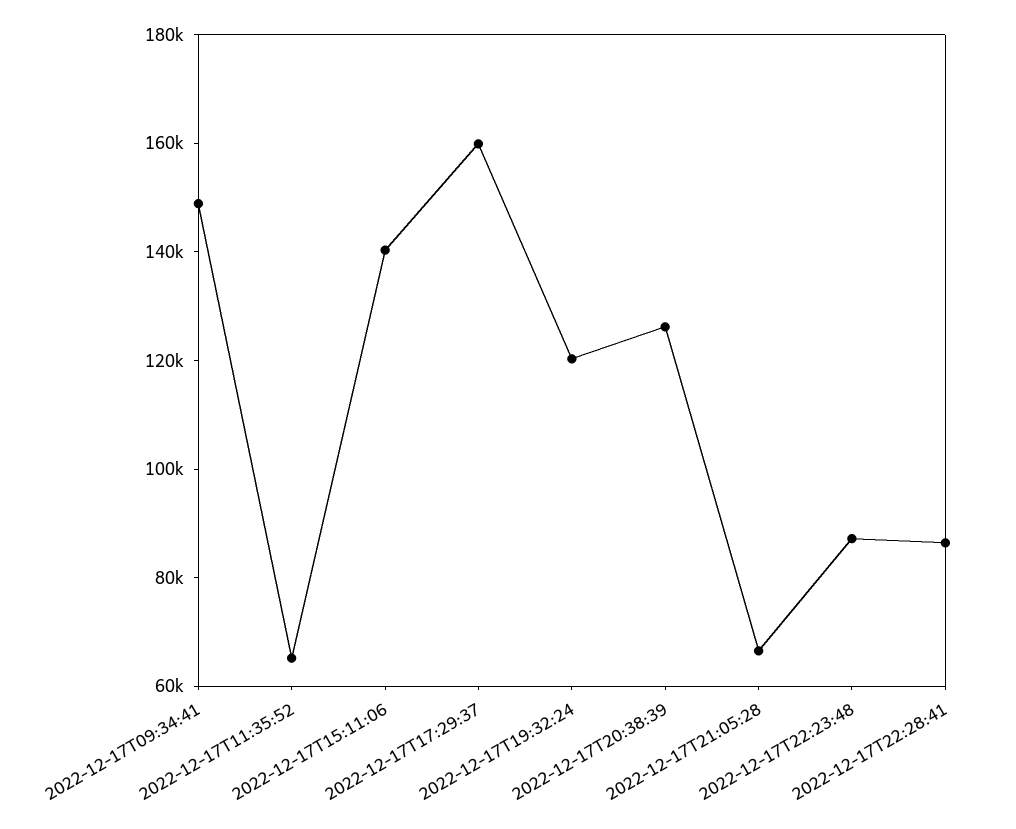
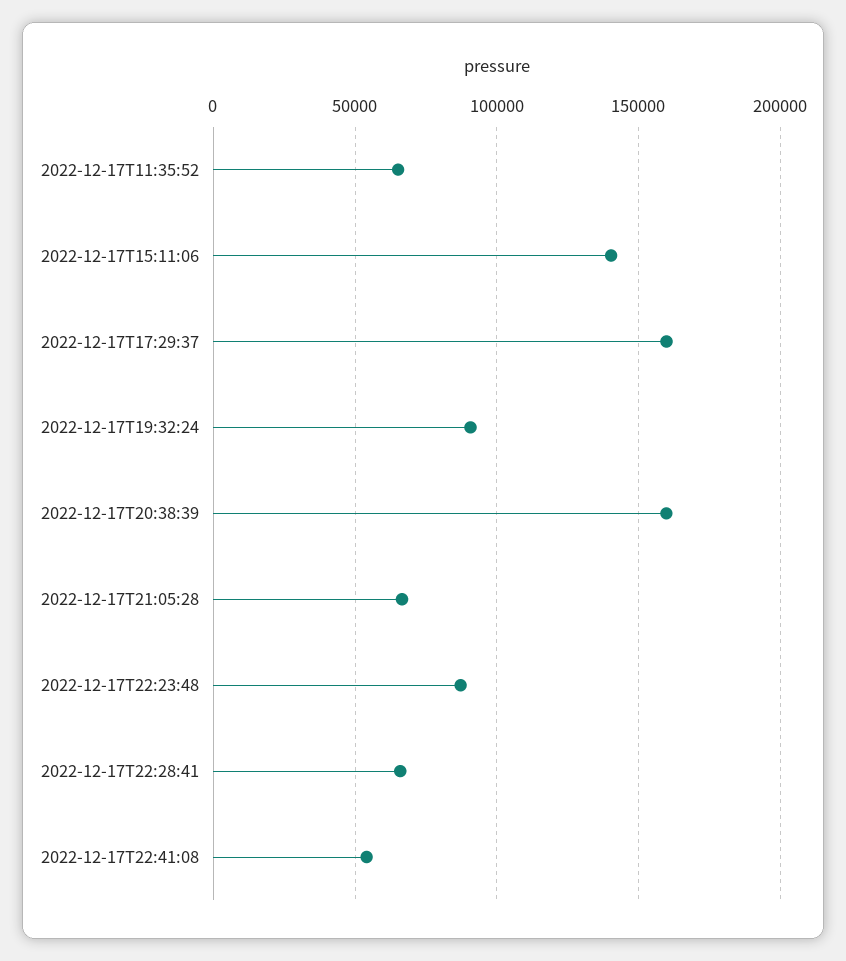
2022-12-17T09:34:41: 150000 -> none
2022-12-17T19:32:24: 120000 -> 90000
2022-12-17T20:38:39: 125000 -> 160000
2022-12-17T22:28:41: 85000 -> 65000
2022-12-17T22:41:08: none -> 55000

